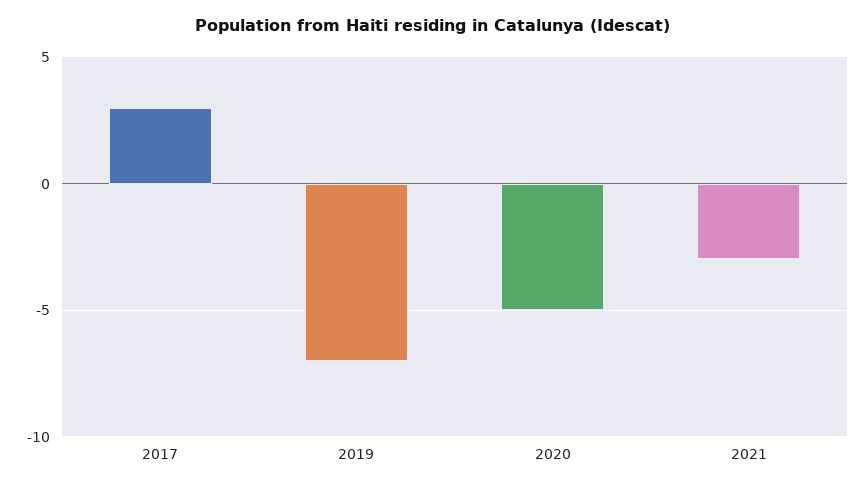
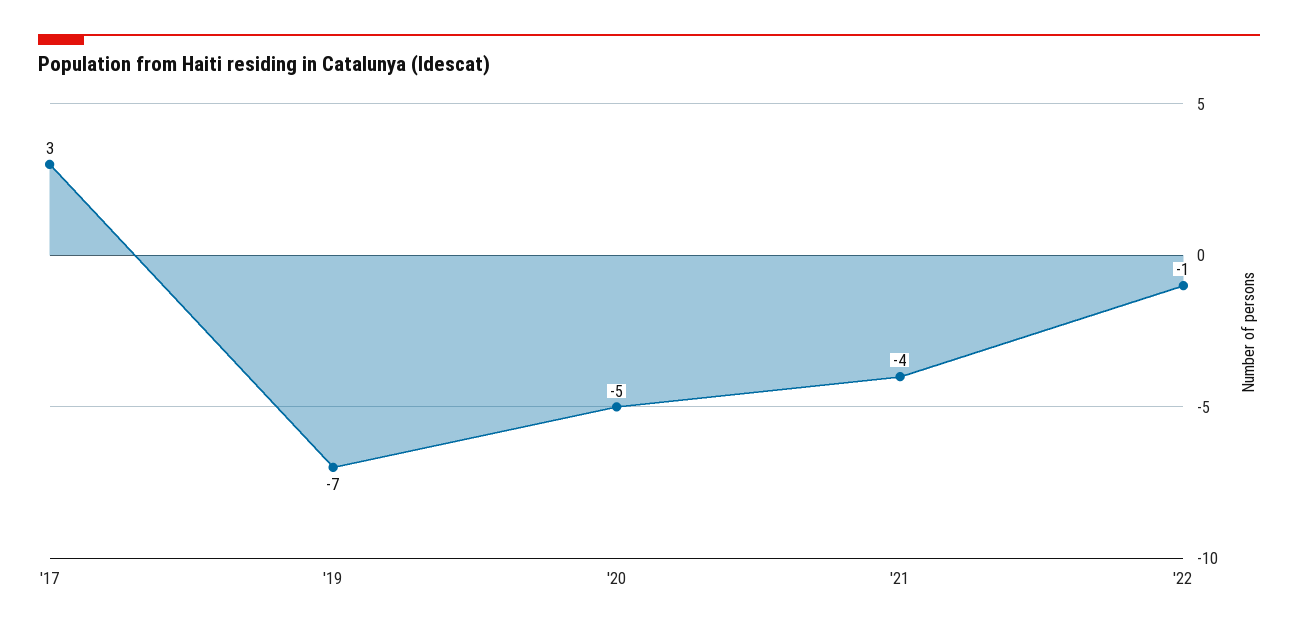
2021: -3 -> -4
'22: none -> -1

